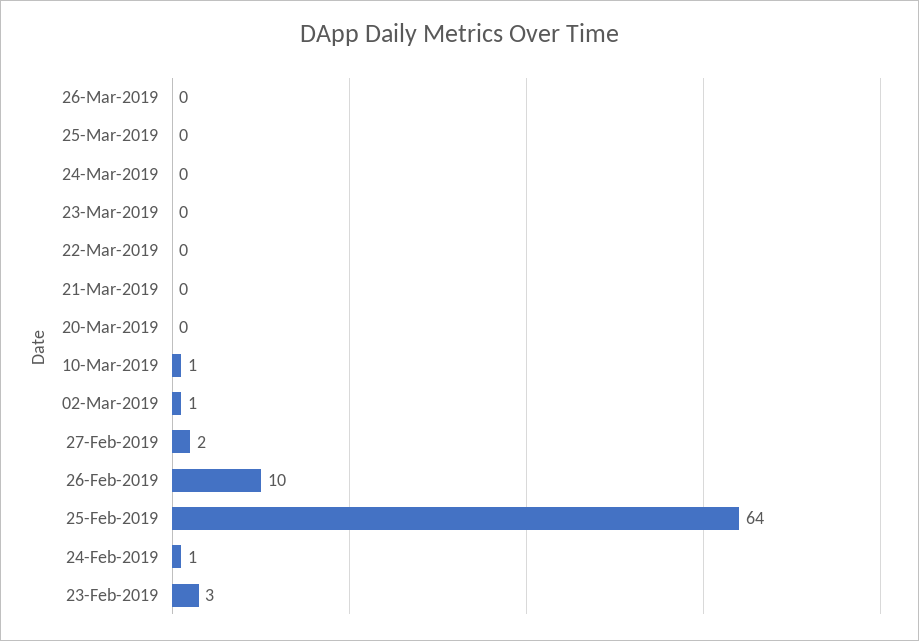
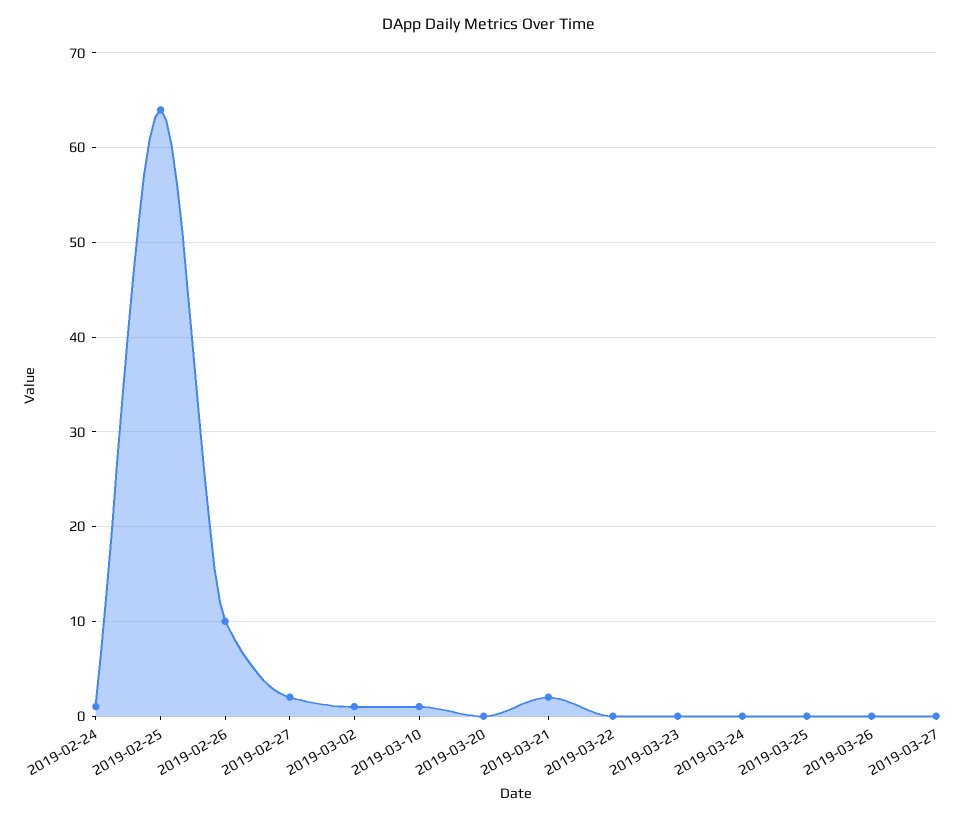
21-Mar-2019: 0 -> 2
23-Feb-2019: 3 -> none
2019-03-27: none -> 0

